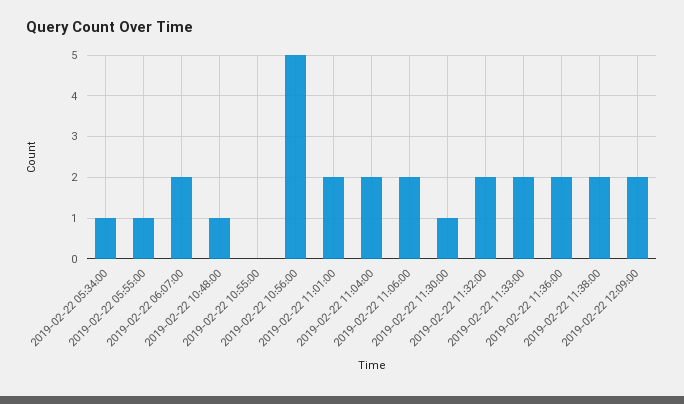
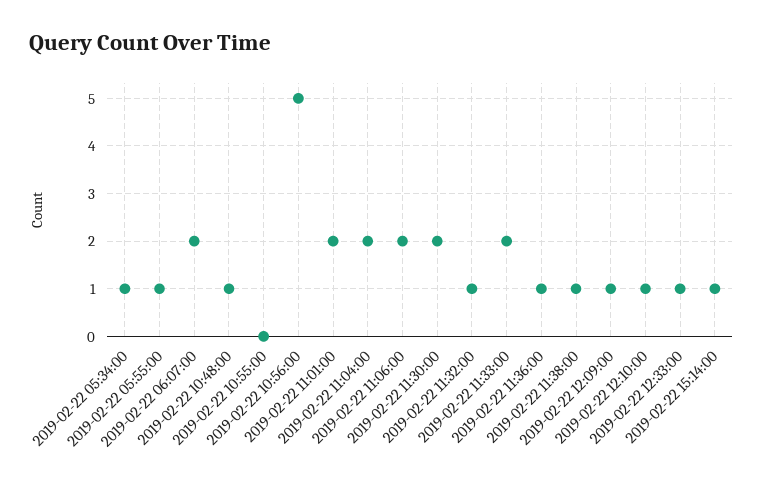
2019-02-22 11:30:00: 1 -> 2
2019-02-22 11:32:00: 2 -> 1
2019-02-22 11:36:00: 2 -> 1
2019-02-22 11:38:00: 2 -> 1
2019-02-22 12:09:00: 2 -> 1
2019-02-22 12:10:00: none -> 1
2019-02-22 12:33:00: none -> 1
2019-02-22 15:14:00: none -> 1

